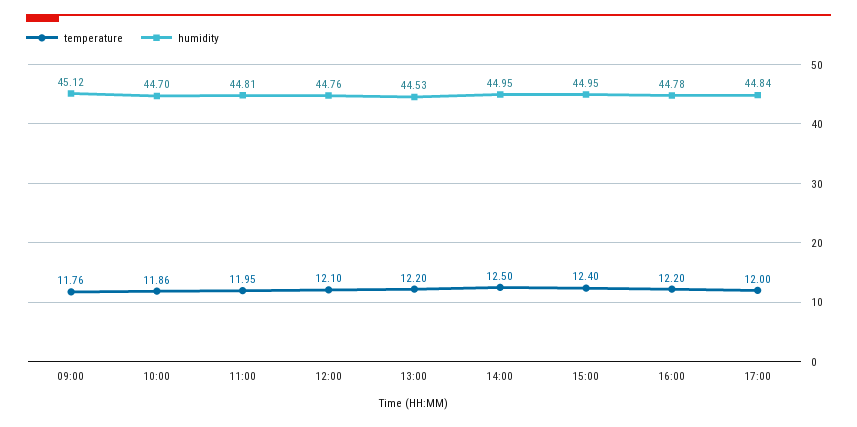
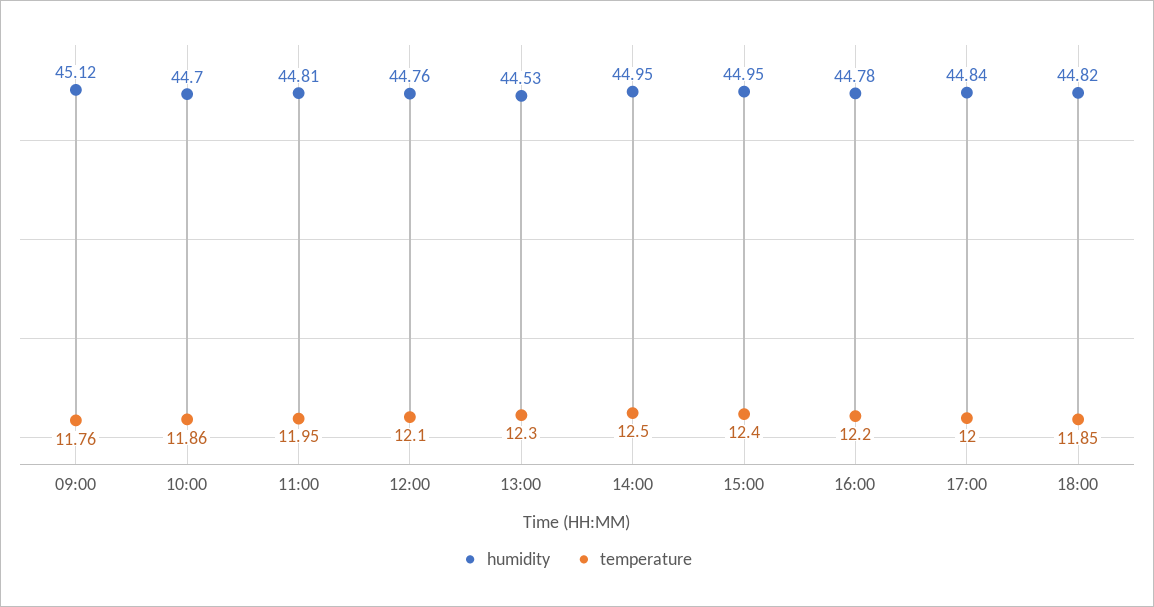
temperature, 13:00: 12.2 -> 12.3
humidity, 18:00: none -> 44.82
temperature, 18:00: none -> 11.85

